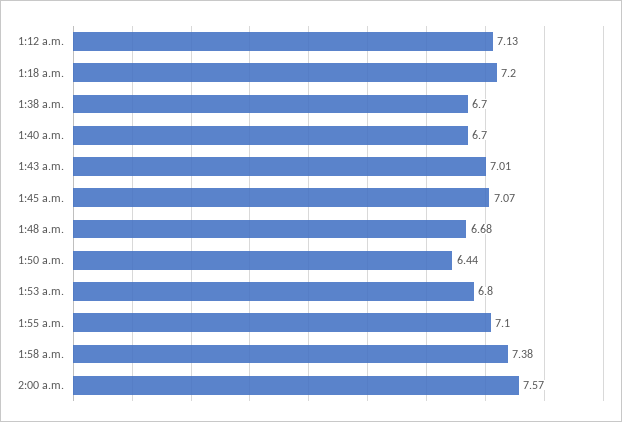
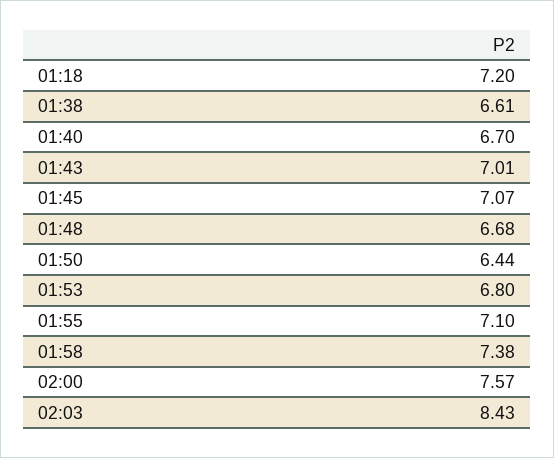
1:12 a.m.: 7.13 -> none
1:38 a.m.: 6.7 -> 6.61
02:03: none -> 8.43

